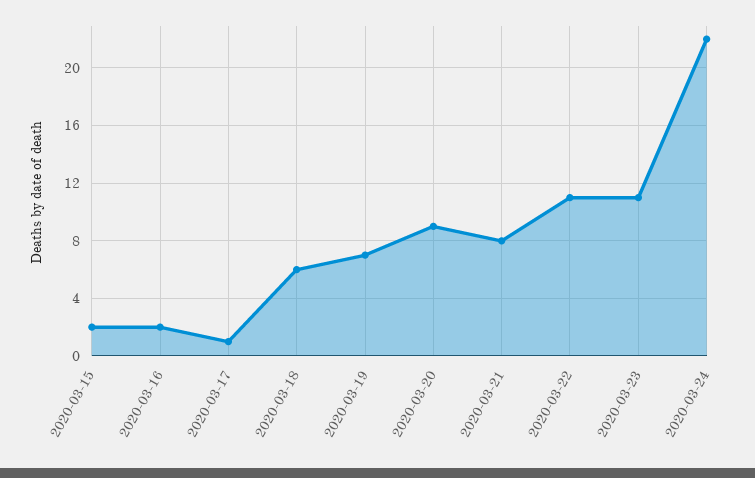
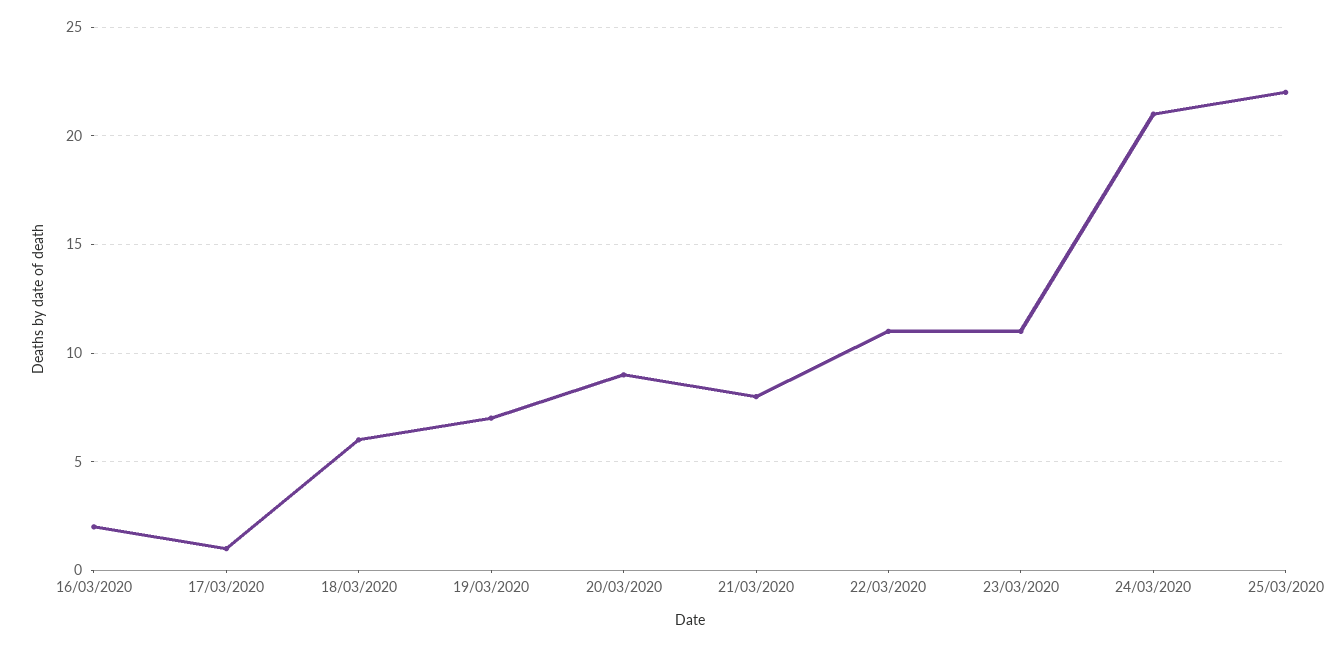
2020-03-15: 2 -> none
2020-03-24: 22 -> 21
25/03/2020: none -> 22

